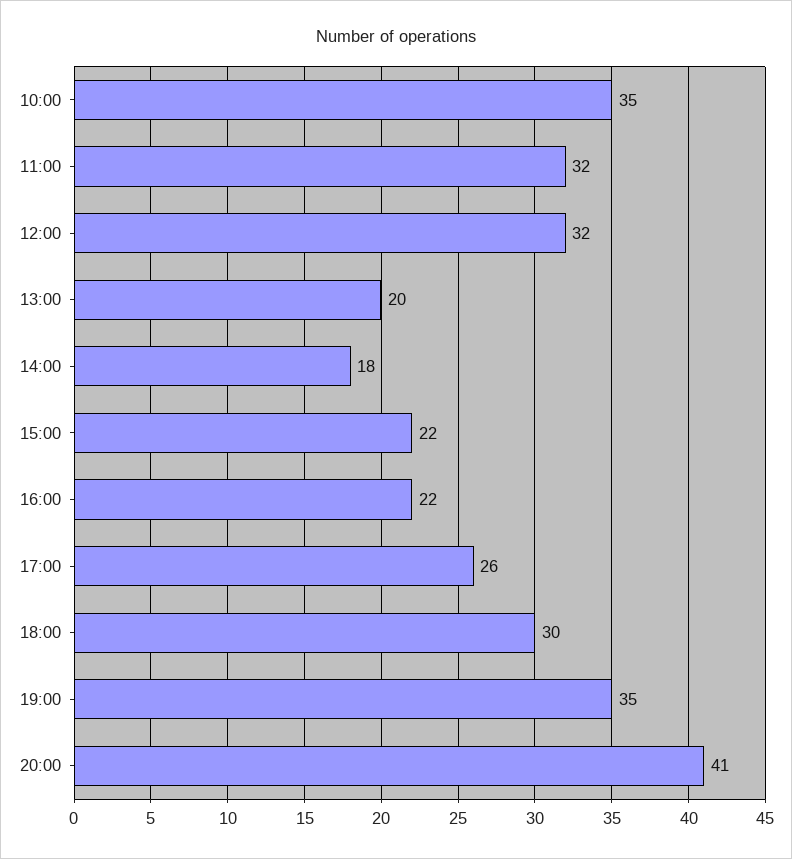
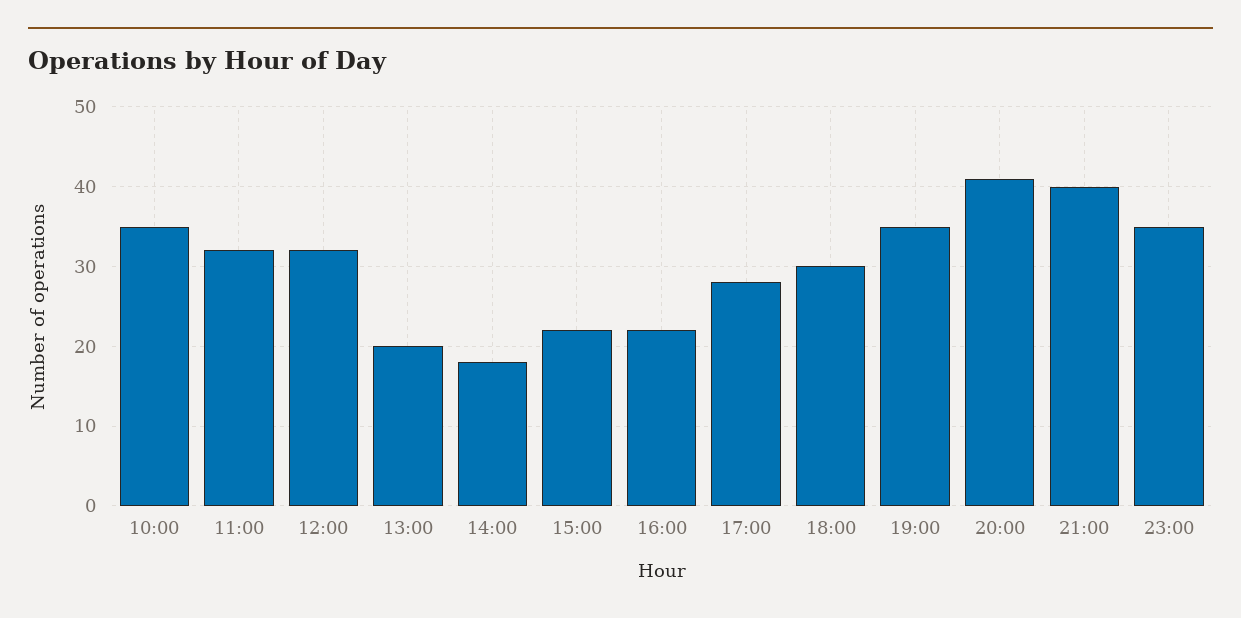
17:00: 26 -> 28
21:00: none -> 40
23:00: none -> 35

